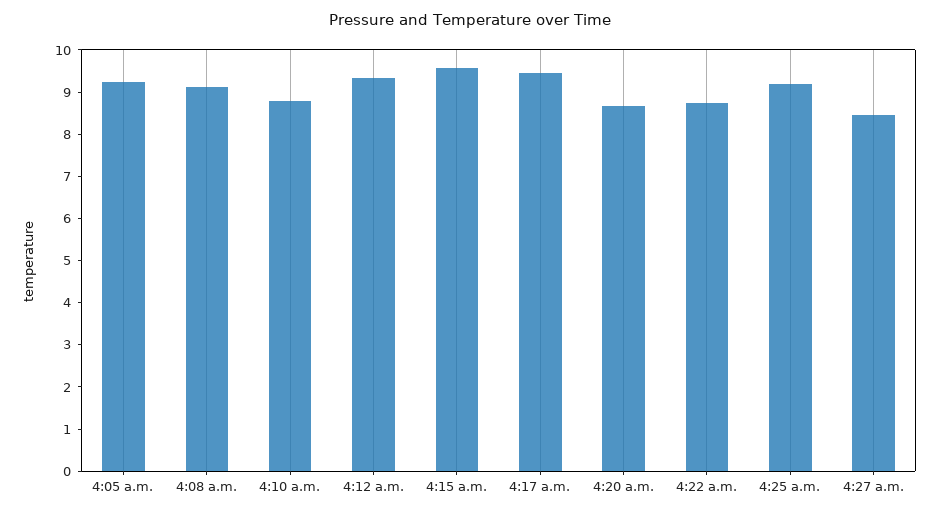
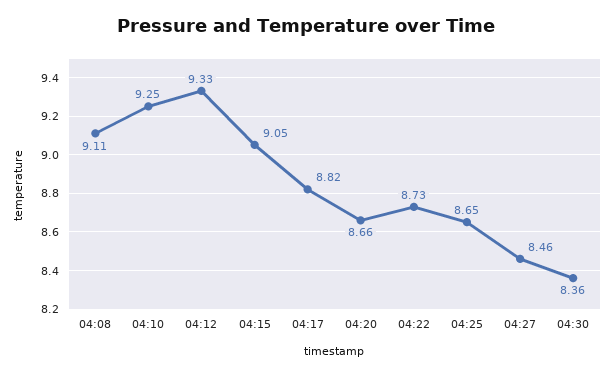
4:05 a.m.: 9.2 -> none
4:10 a.m.: 8.8 -> 9.25
4:15 a.m.: 9.6 -> 9.05
4:17 a.m.: 9.4 -> 8.82
4:25 a.m.: 9.2 -> 8.65
04:30: none -> 8.36

